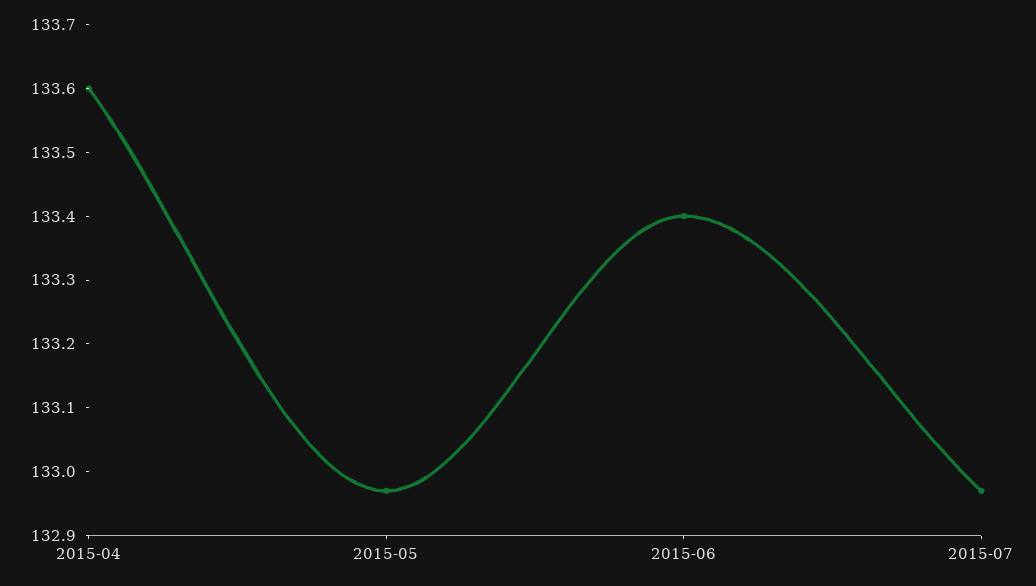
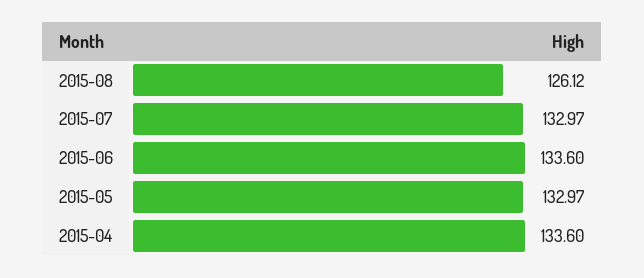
2015-06: 133.4 -> 133.6
2015-08: none -> 126.12

